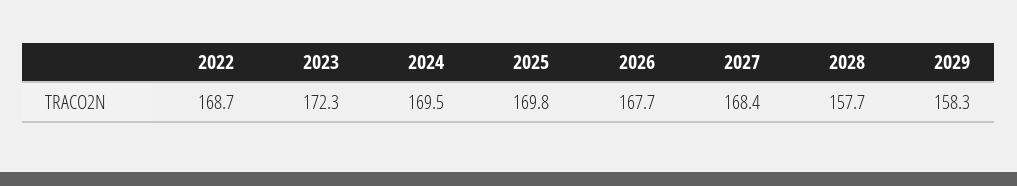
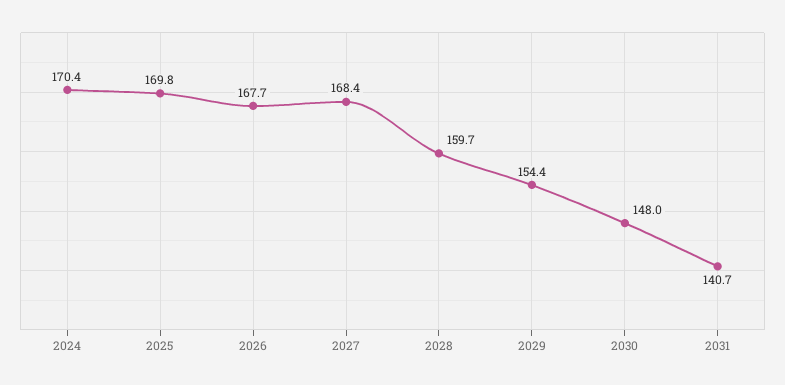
2022: 168.7 -> none
2023: 172.3 -> none
2024: 169.5 -> 170.4
2028: 157.7 -> 159.7
2029: 158.3 -> 154.4
2030: none -> 148
2031: none -> 140.7

